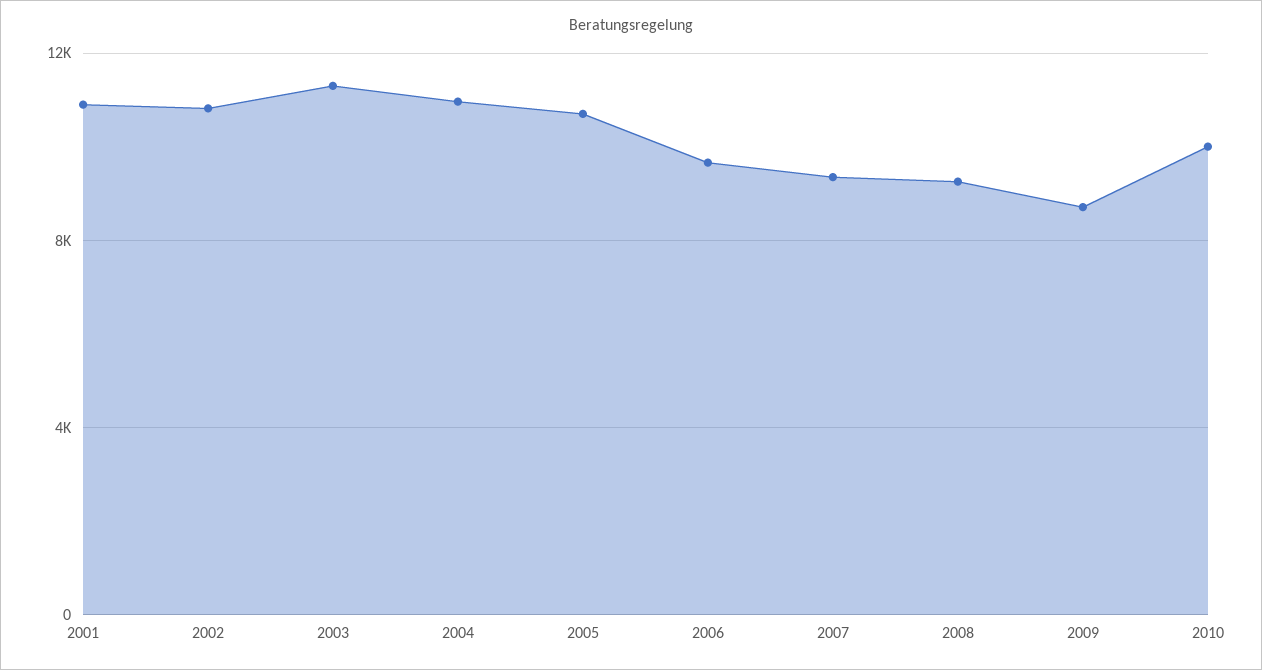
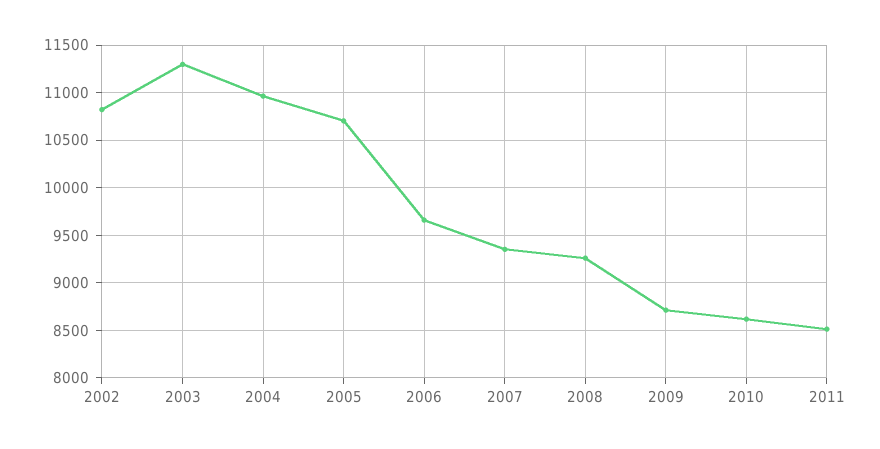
2001: 11000 -> none
2010: 10000 -> 8600
2011: none -> 8500

